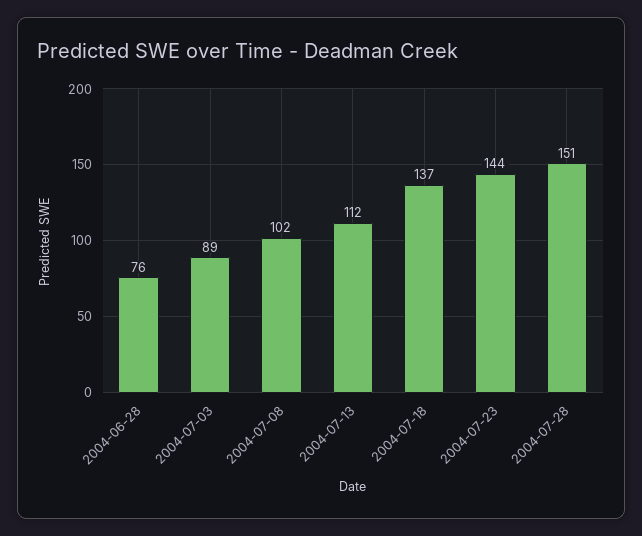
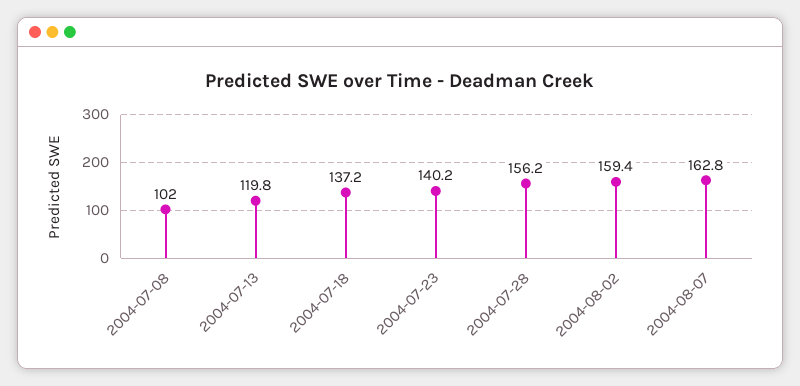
2004-06-28: 76 -> none
2004-07-03: 89 -> none
2004-07-13: 112 -> 119.8
2004-07-23: 144 -> 140.2
2004-07-28: 151 -> 156.2
2004-08-02: none -> 159.4
2004-08-07: none -> 162.8

